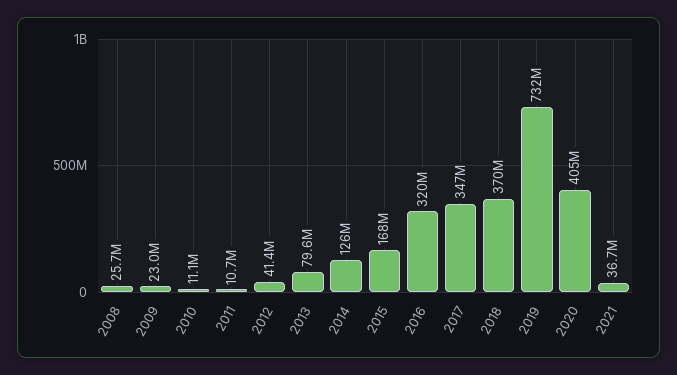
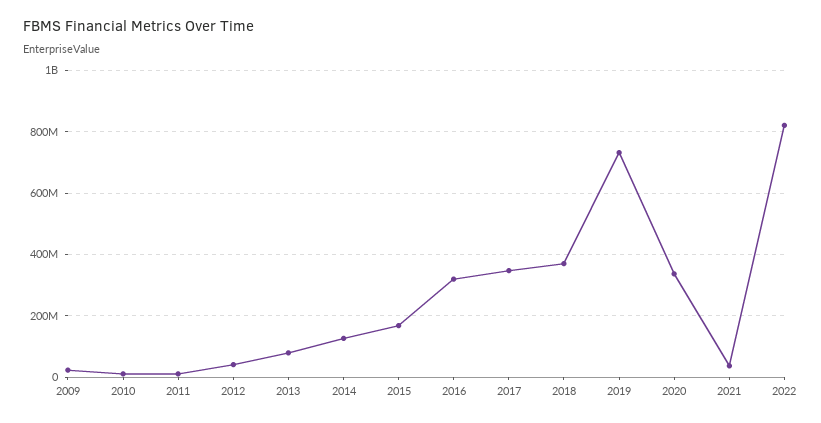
2008: 25700000 -> none
2020: 405000000 -> 340000000
2022: none -> 820000000

